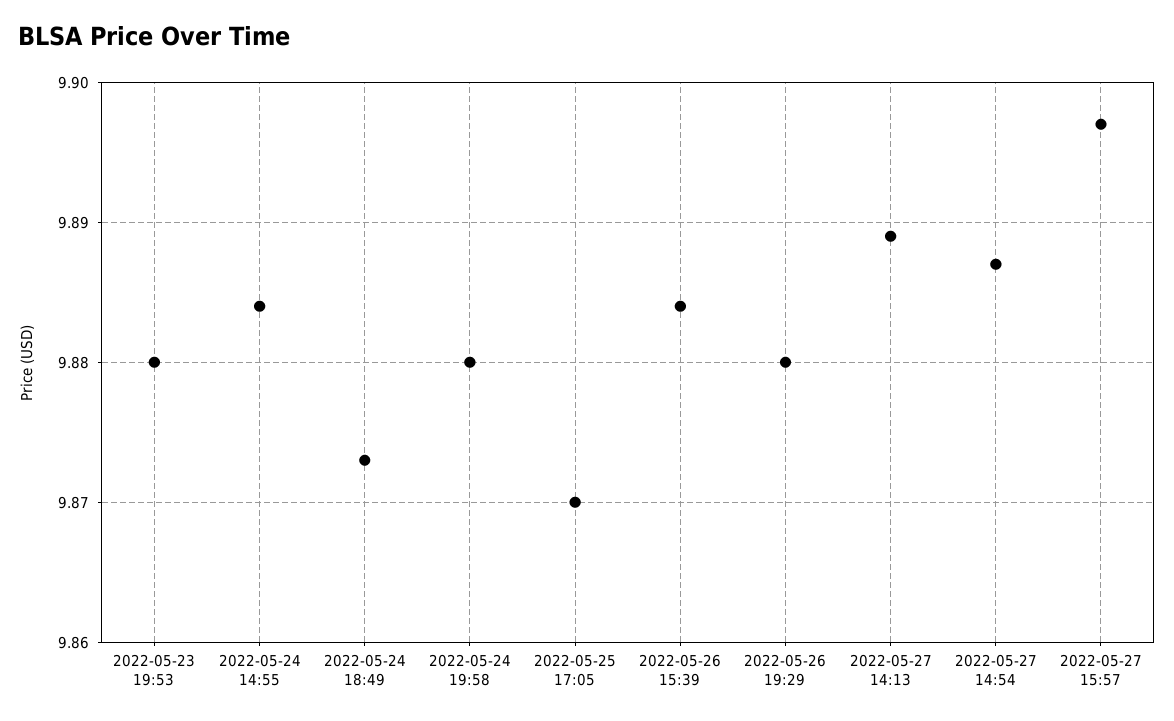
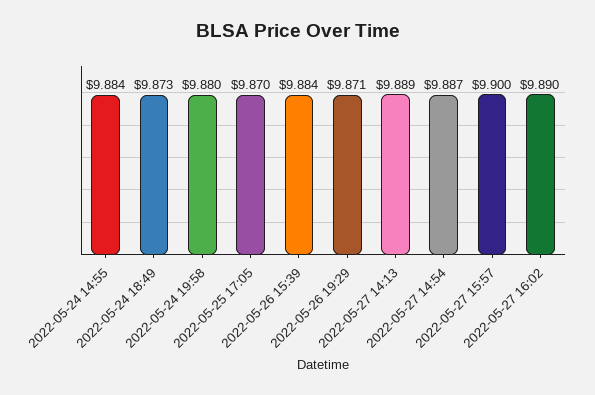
2022-05-23 19:53: 9.88 -> none
2022-05-26 19:29: 9.88 -> 9.871
2022-05-27 15:57: 9.897 -> 9.9
2022-05-27 16:02: none -> 9.89

